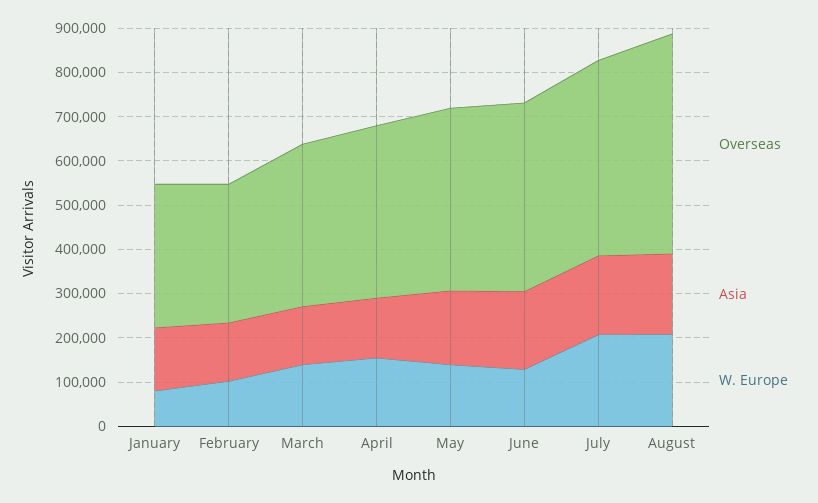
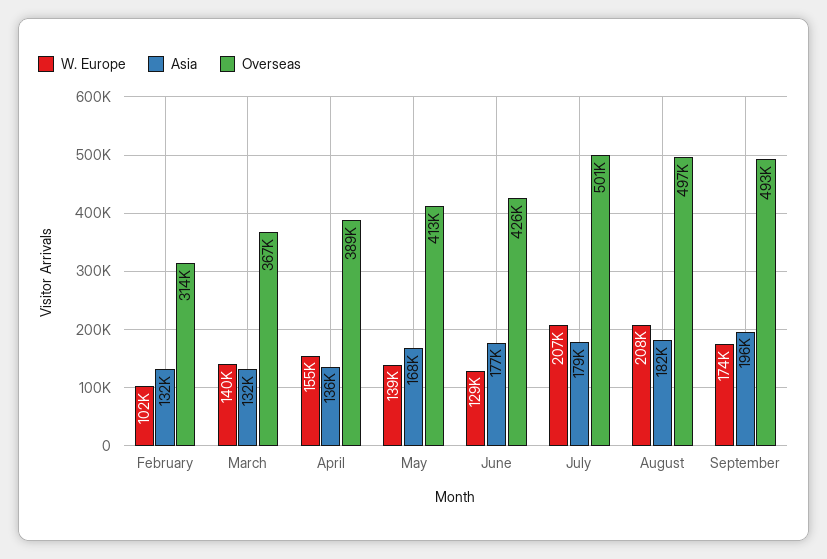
Overseas, January: 320000 -> none
Asia, January: 140000 -> none
W. Europe, January: 80000 -> none
Overseas, July: 440000 -> 501000
W. Europe, September: none -> 174000
Asia, September: none -> 196000
Overseas, September: none -> 493000

